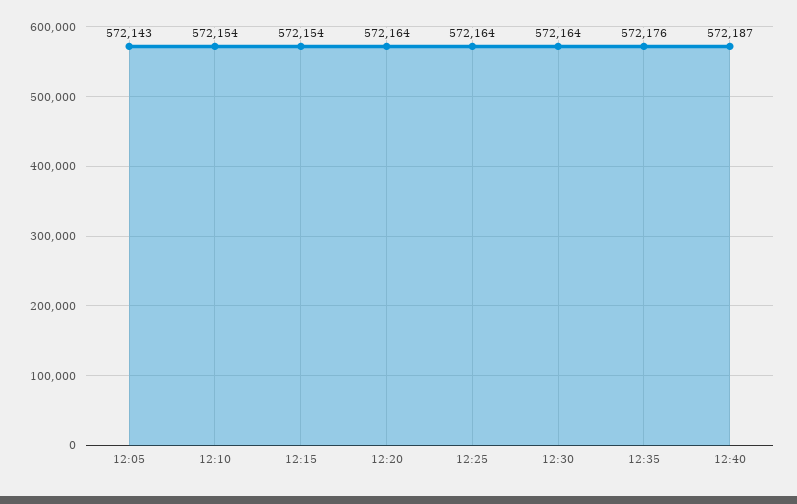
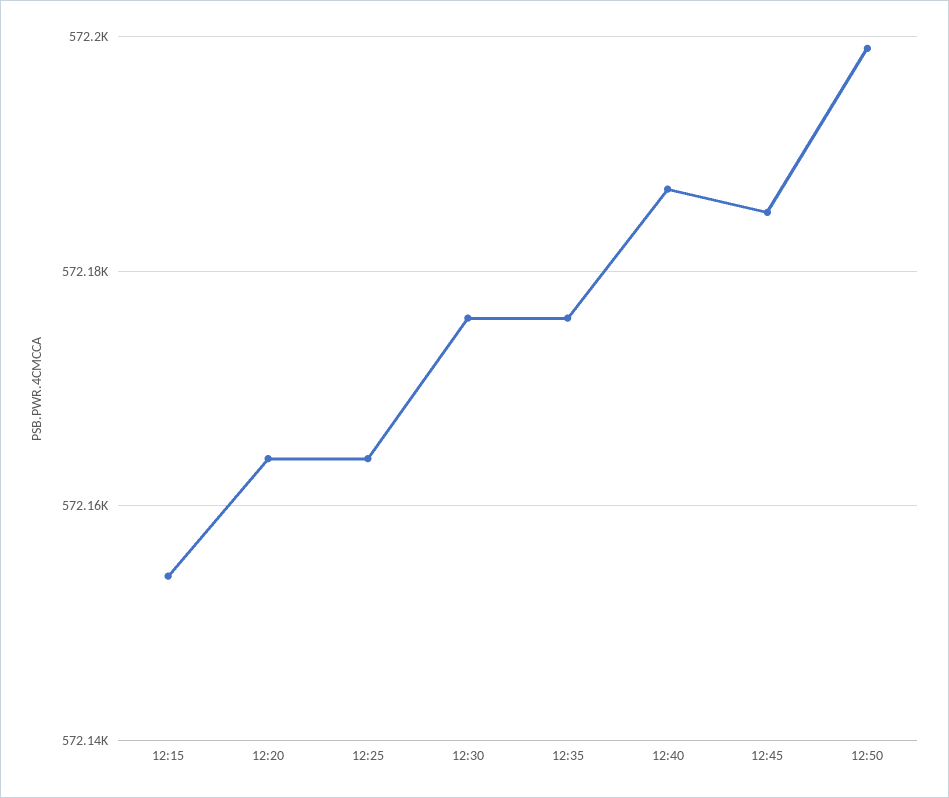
12:05: 572143 -> none
12:10: 572154 -> none
12:30: 572164 -> 572175
12:45: none -> 572185
12:50: none -> 572200

